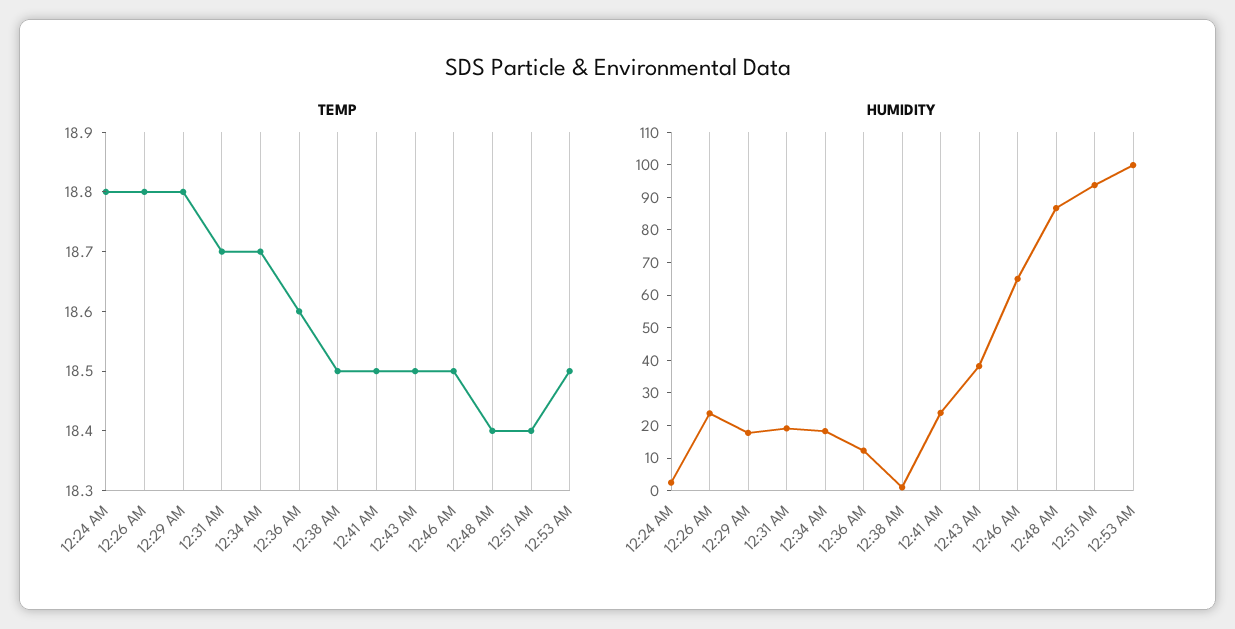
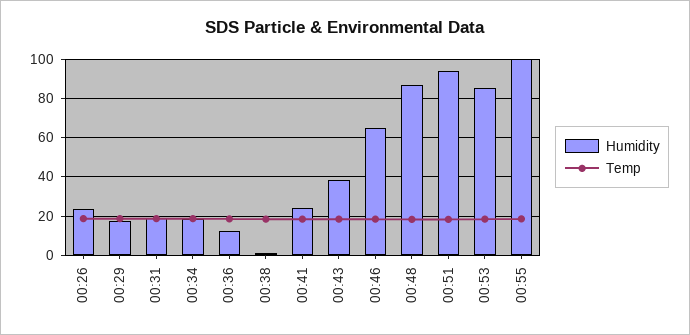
TEMP, 12:24 AM: 18.8 -> none
HUMIDITY, 12:24 AM: 2.5 -> none
HUMIDITY, 12:53 AM: 100 -> 85
HUMIDITY, 00:55: none -> 100
TEMP, 00:55: none -> 20

